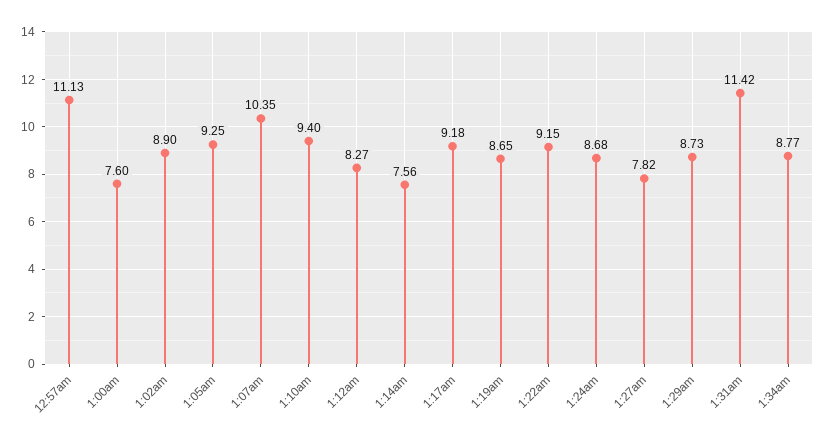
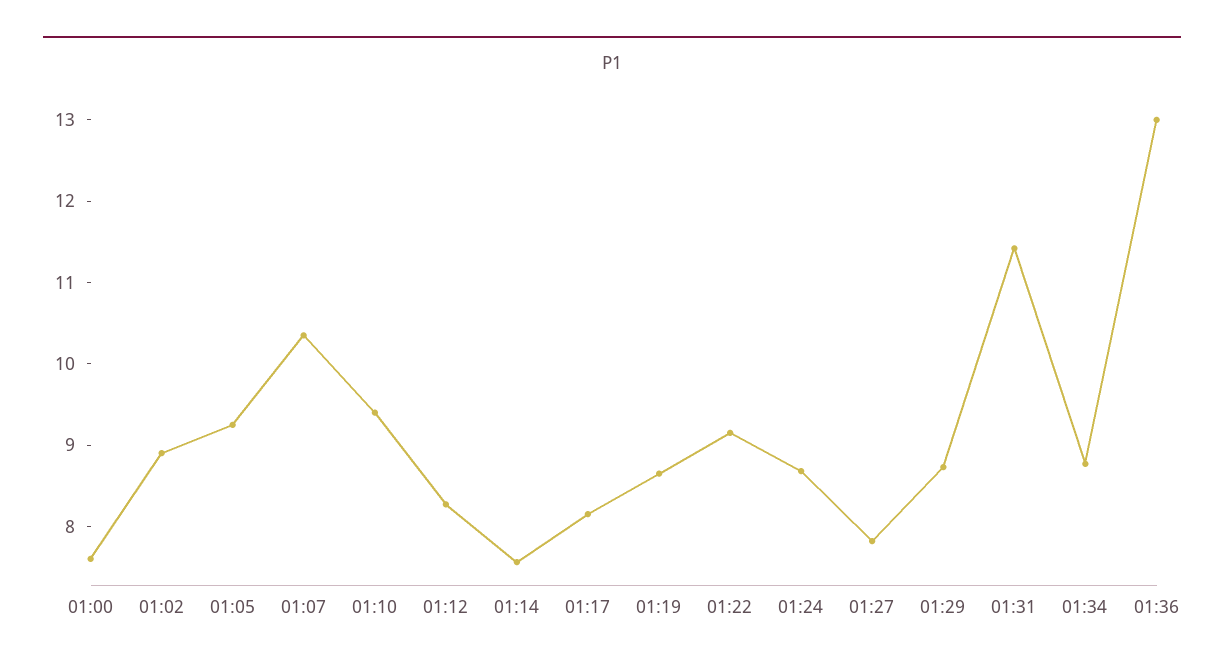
12:57am: 11.13 -> none
1:17am: 9.18 -> 8.2
01:36: none -> 13

